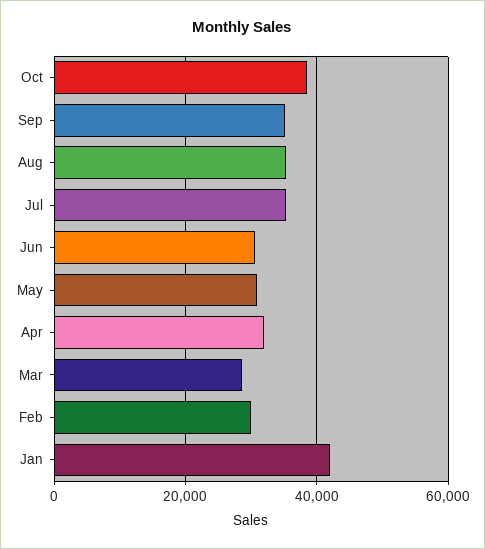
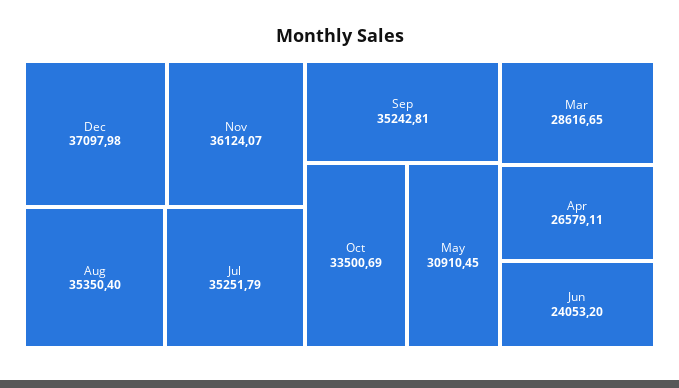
Oct: 38000 -> 33500.69
Jun: 30000 -> 24053.2
Apr: 32000 -> 26579.11
Feb: 30000 -> none
Jan: 42000 -> none
Dec: none -> 37097.98
Nov: none -> 36124.07

